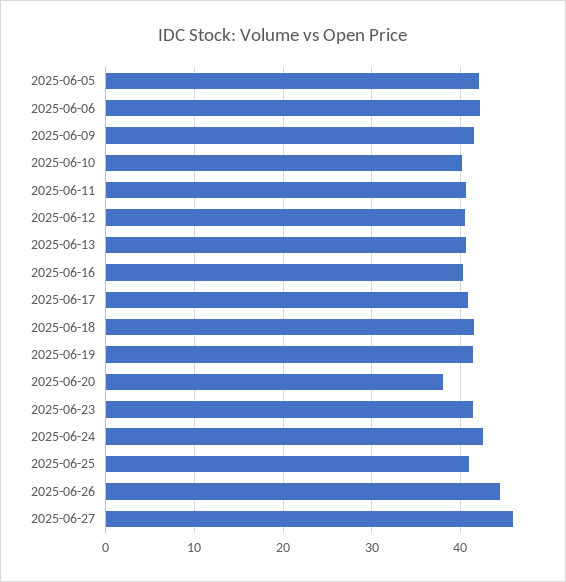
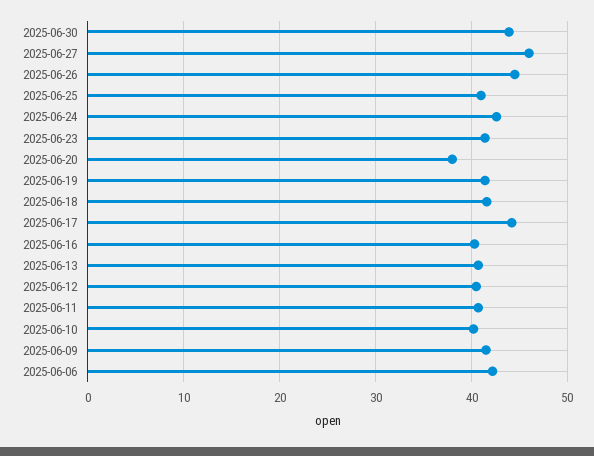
2025-06-05: 42 -> none
2025-06-17: 41 -> 44
2025-06-30: none -> 44

